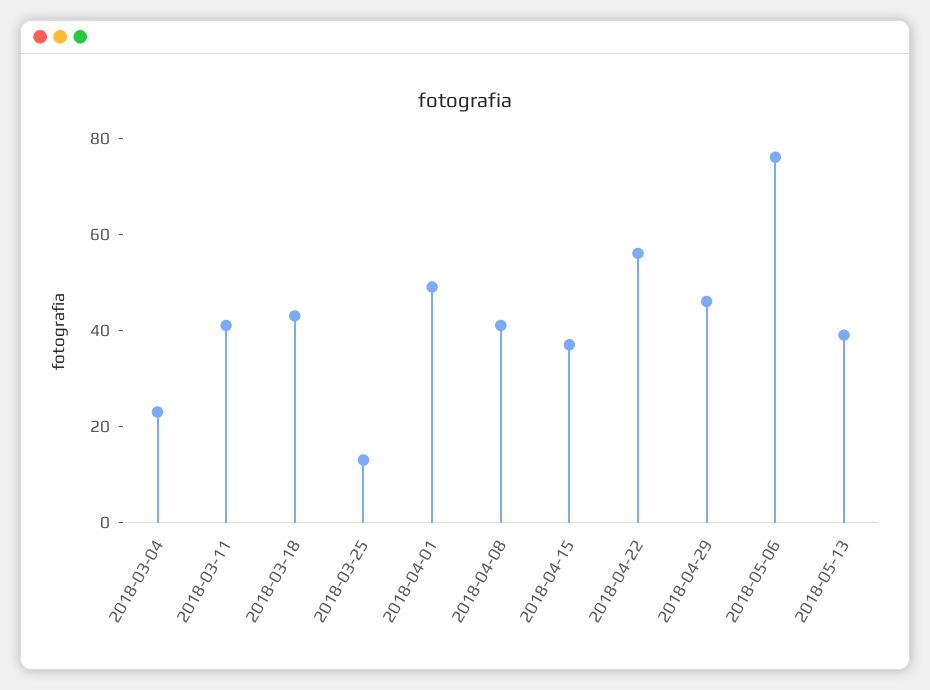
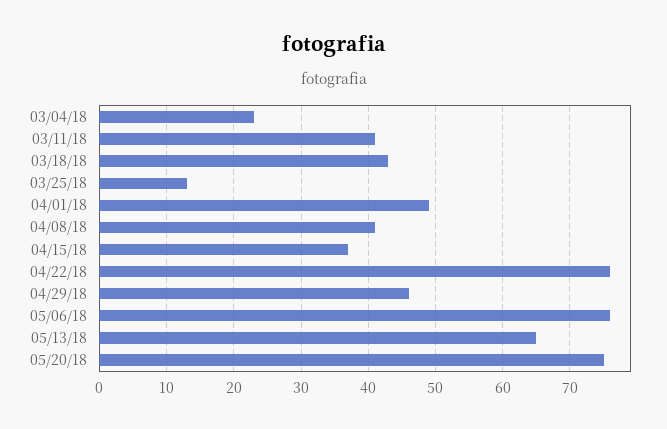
2018-04-22: 55 -> 76
2018-05-13: 40 -> 65
05/20/18: none -> 75

